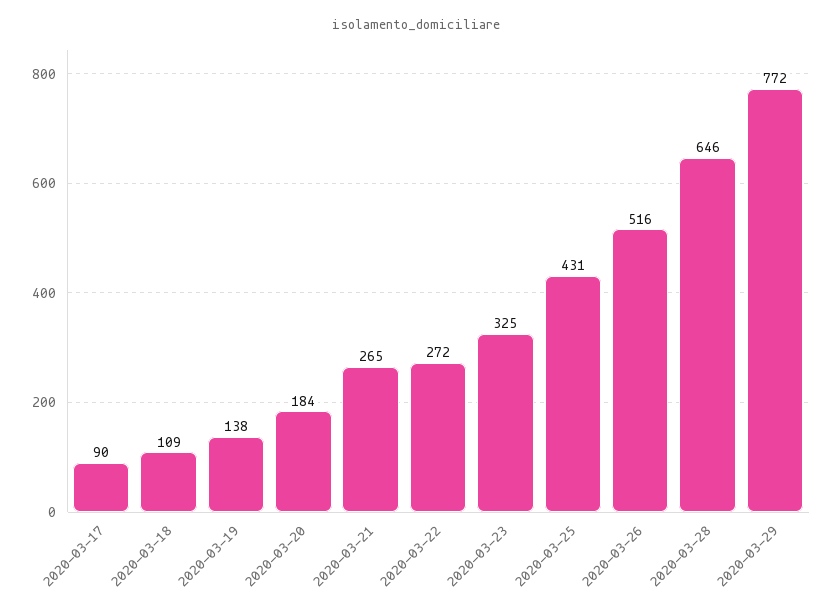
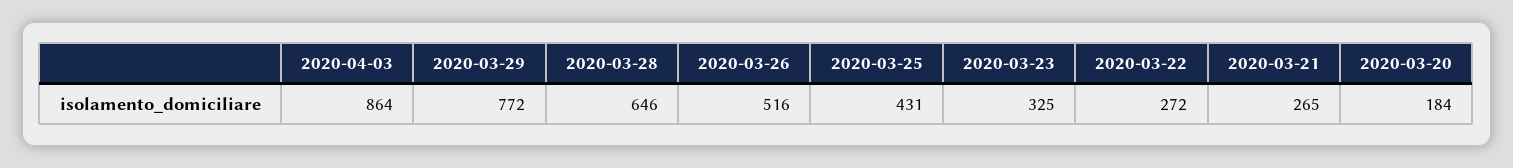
2020-03-17: 90 -> none
2020-03-18: 109 -> none
2020-03-19: 138 -> none
2020-04-03: none -> 864

